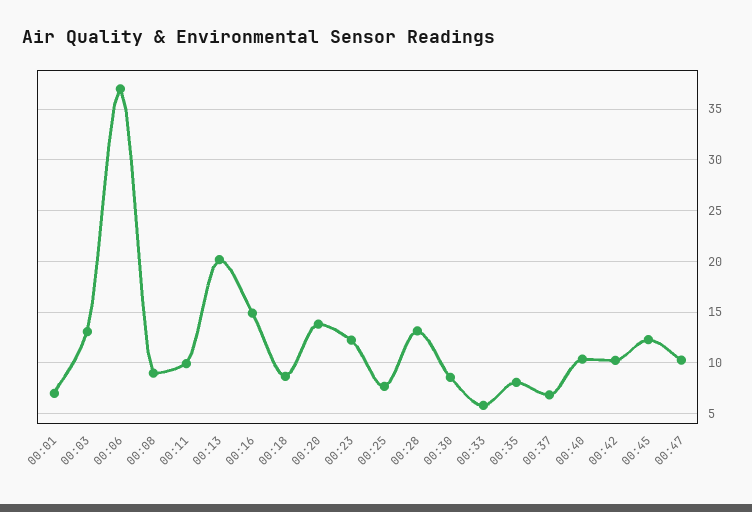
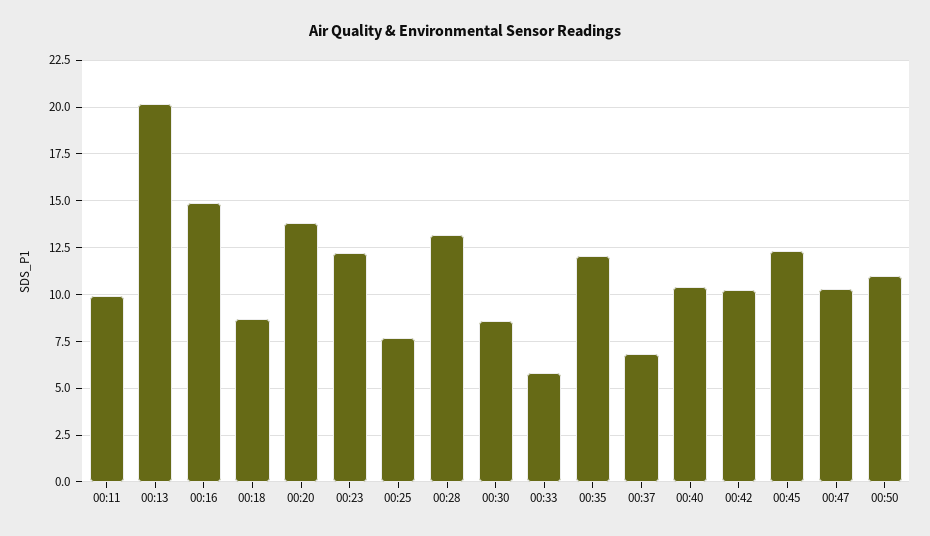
00:01: 7 -> none
00:03: 13 -> none
00:06: 37 -> none
00:08: 9 -> none
00:35: 8 -> 12
00:50: none -> 11

